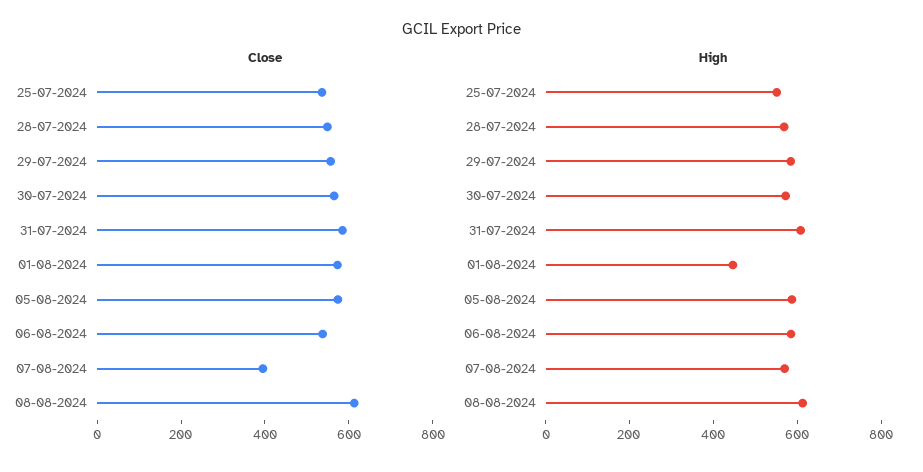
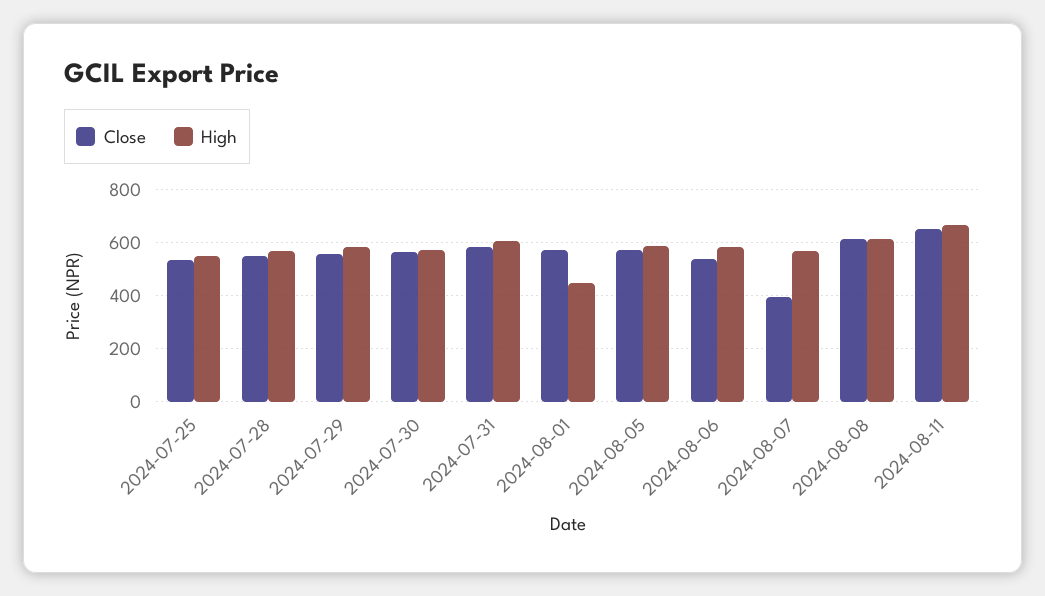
Close, 2024-08-11: none -> 650
High, 2024-08-11: none -> 675

